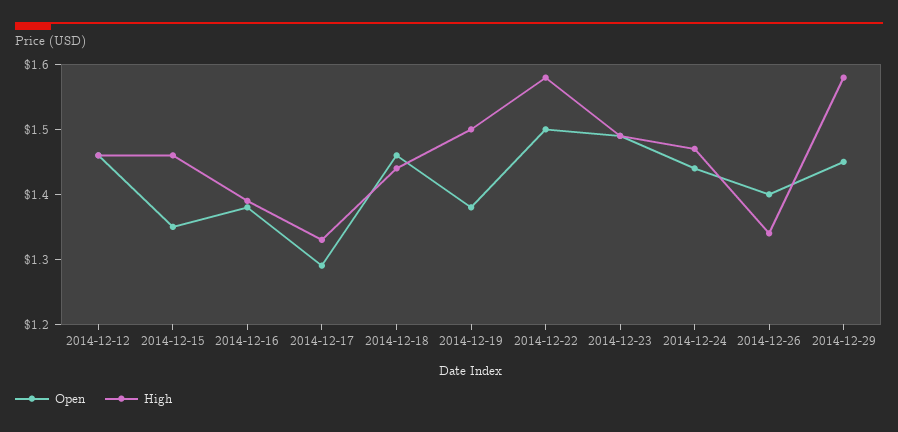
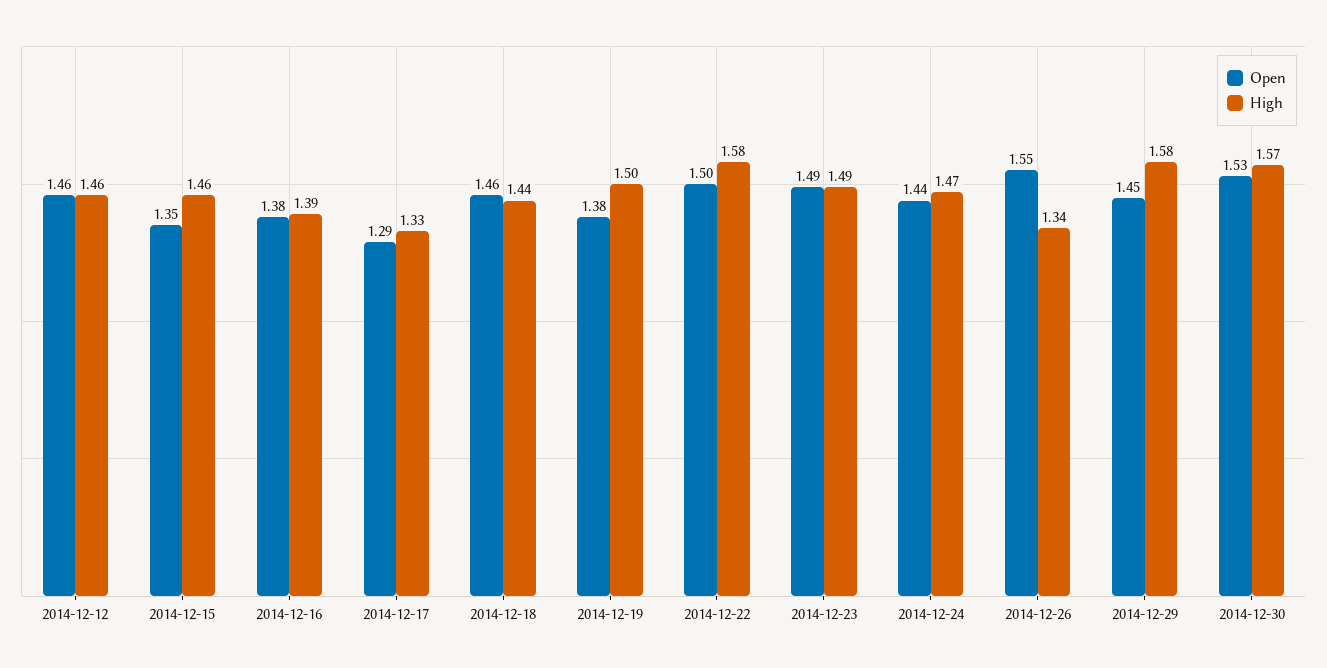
Open, 2014-12-26: 1.4 -> 1.55
Open, 2014-12-30: none -> 1.53
High, 2014-12-30: none -> 1.57

